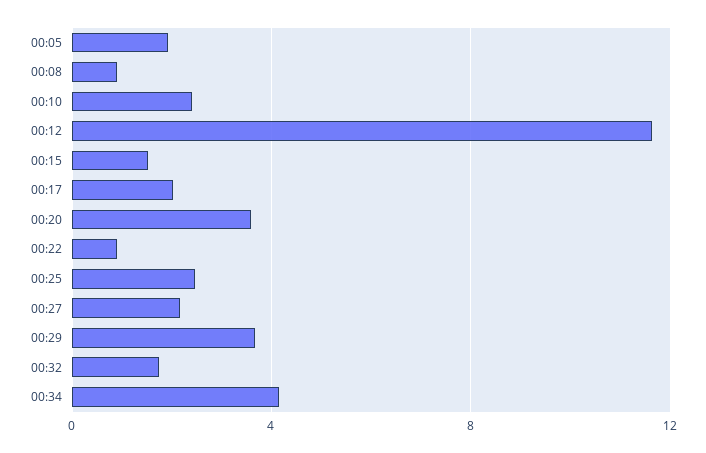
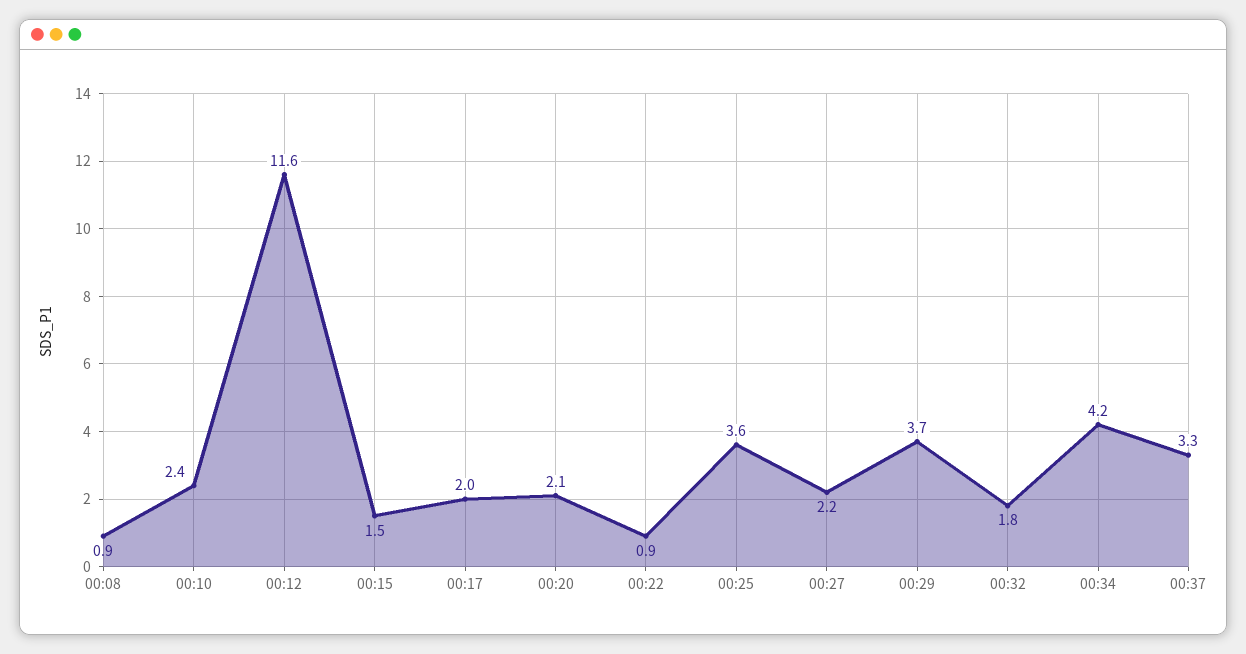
00:05: 2 -> none
00:20: 3.5 -> 2.1
00:25: 2.5 -> 3.6
00:37: none -> 3.3

